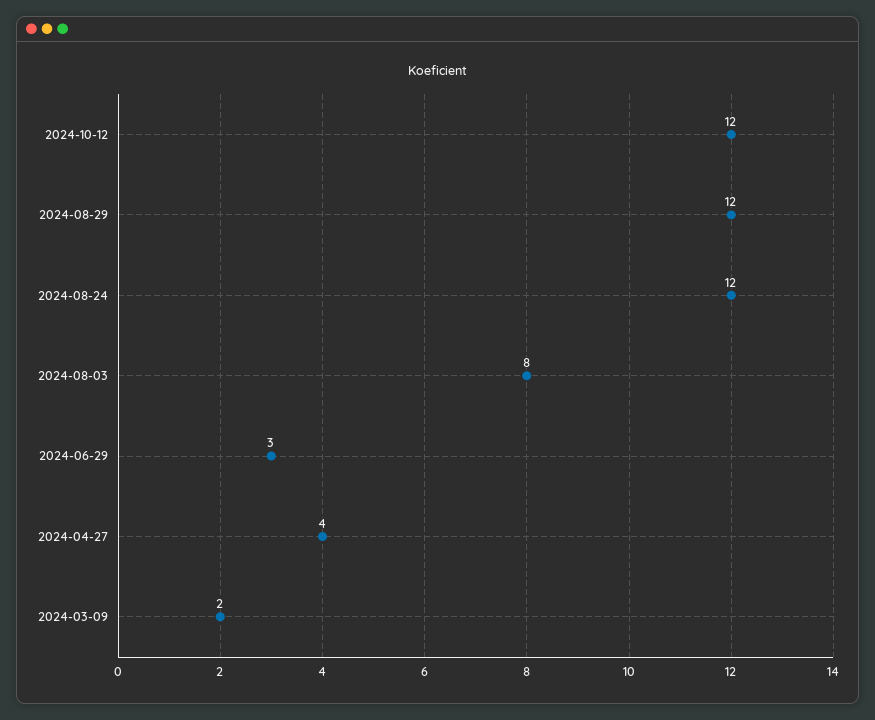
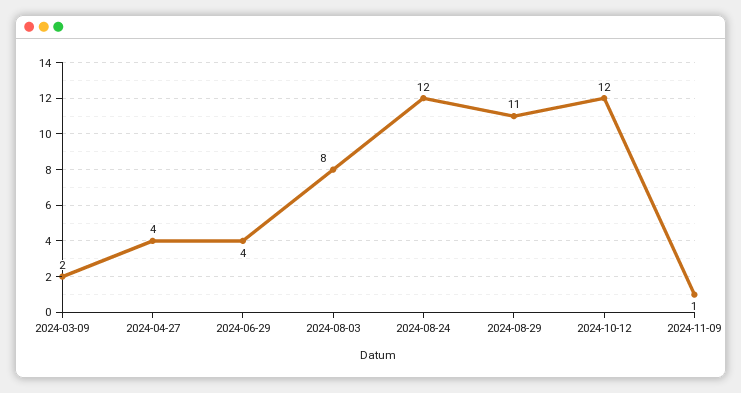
2024-08-29: 12 -> 11
2024-06-29: 3 -> 4
2024-11-09: none -> 1

